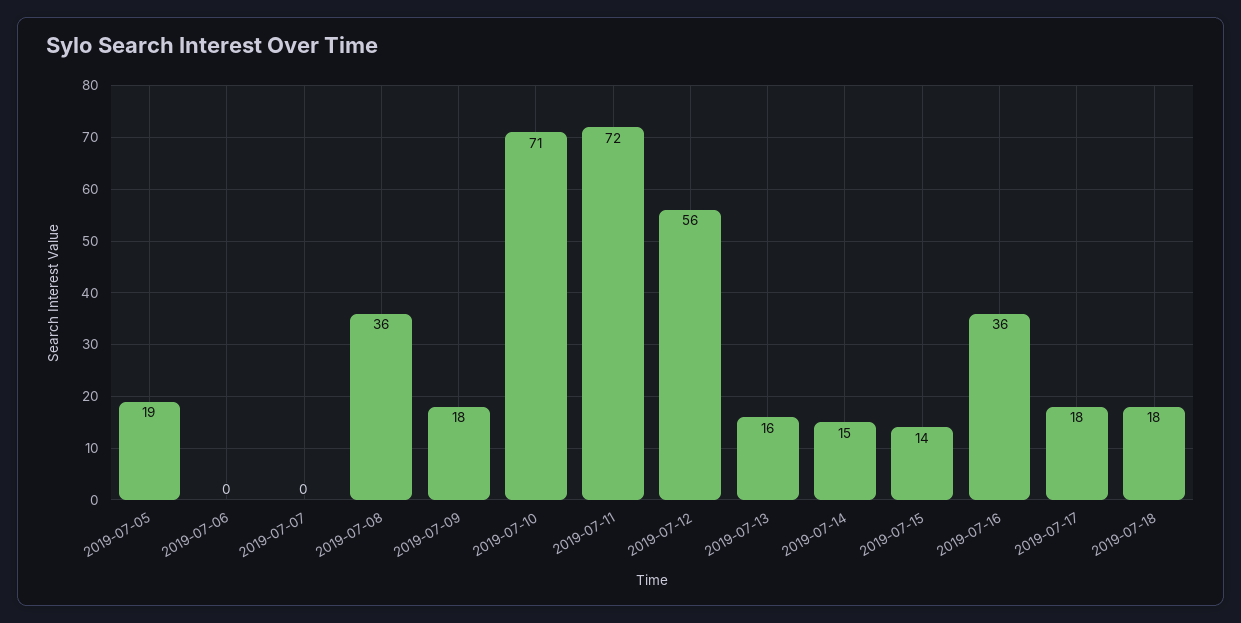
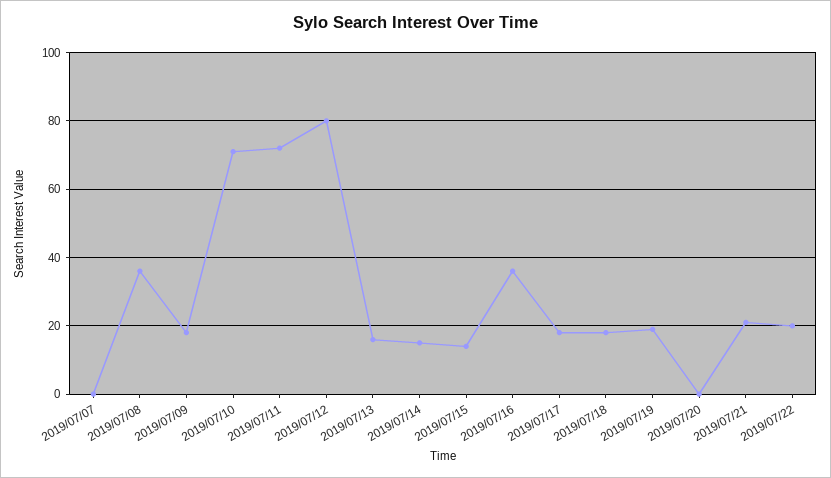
2019-07-05: 19 -> none
2019-07-06: 0 -> none
2019-07-12: 56 -> 80
2019/07/19: none -> 20
2019/07/20: none -> 0
2019/07/21: none -> 20
2019/07/22: none -> 20

